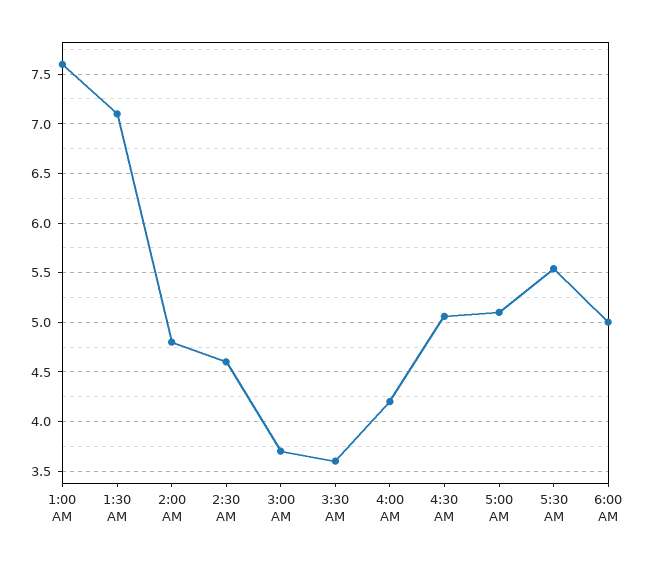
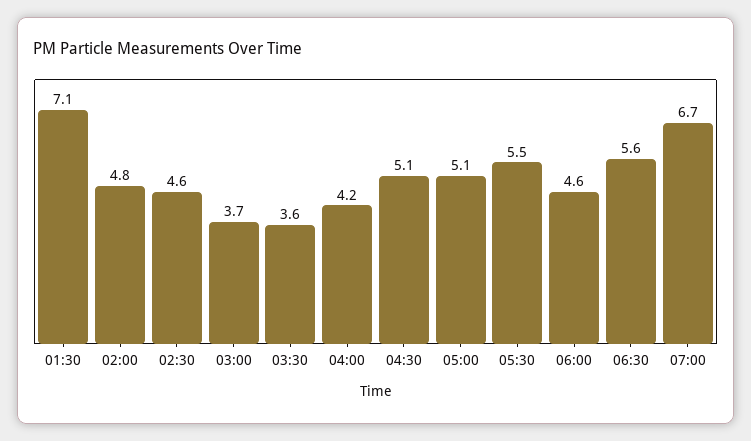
1:00 AM: 7.6 -> none
6:00 AM: 5 -> 4.6
06:30: none -> 5.6
07:00: none -> 6.7

